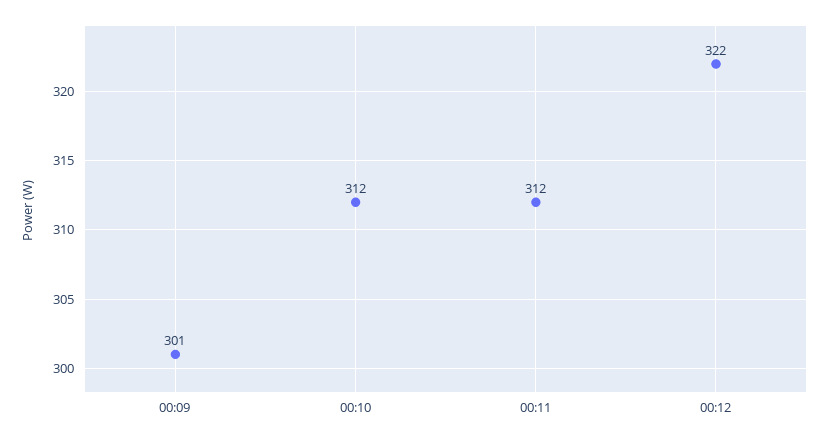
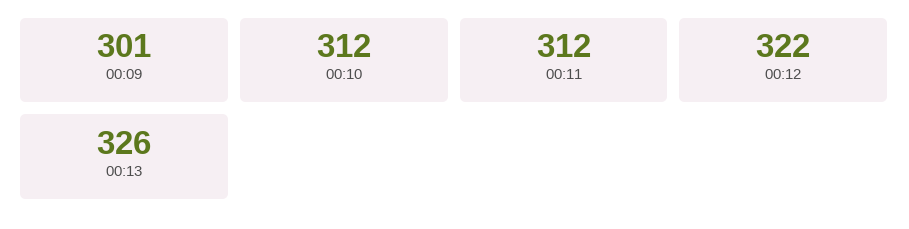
00:13: none -> 326

